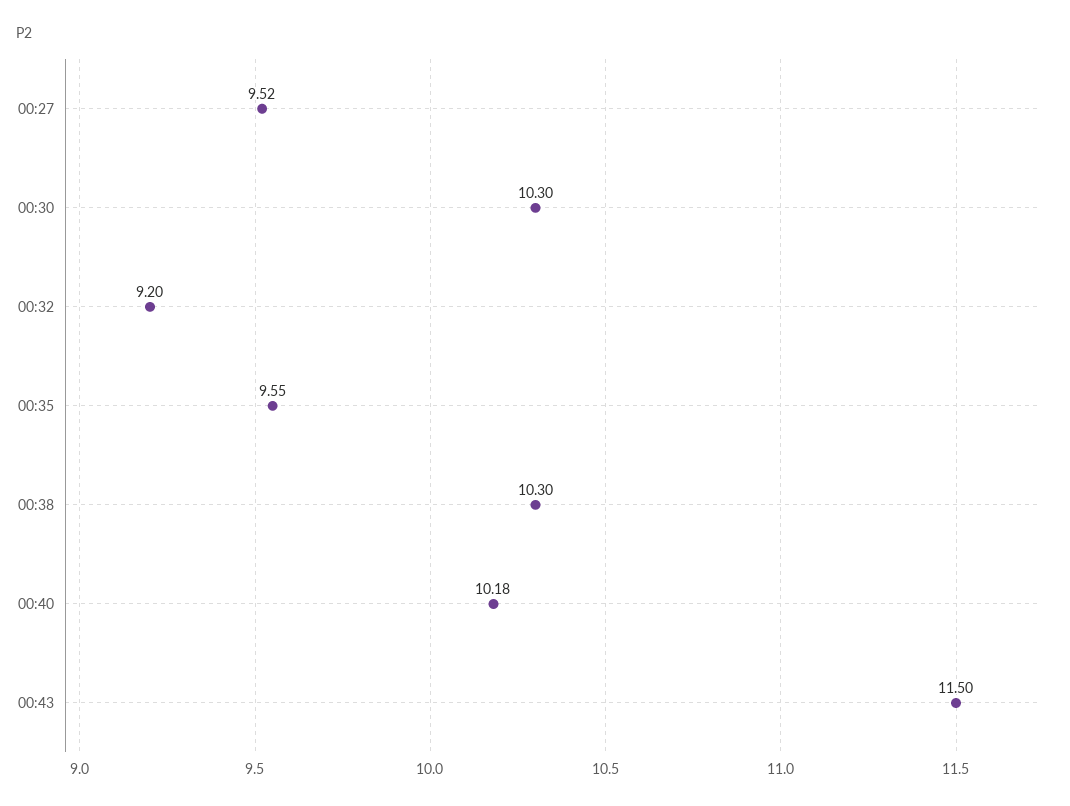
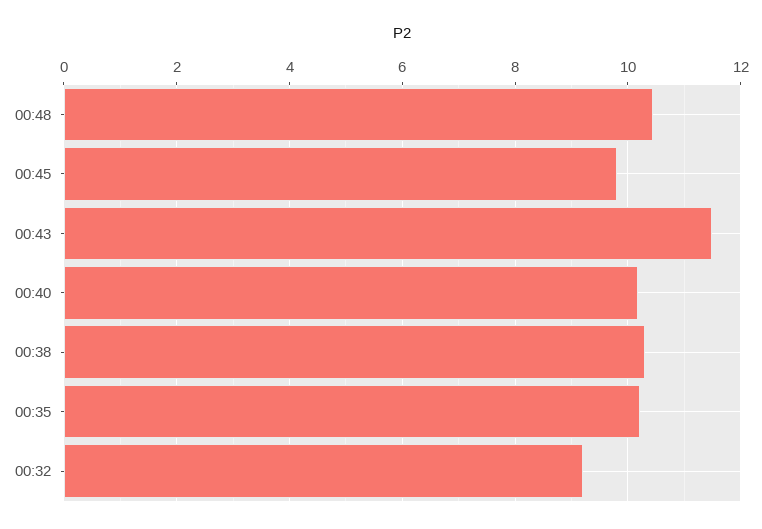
00:27: 9.52 -> none
00:30: 10.3 -> none
00:35: 9.55 -> 10.2
00:48: none -> 10.4
00:45: none -> 9.8

